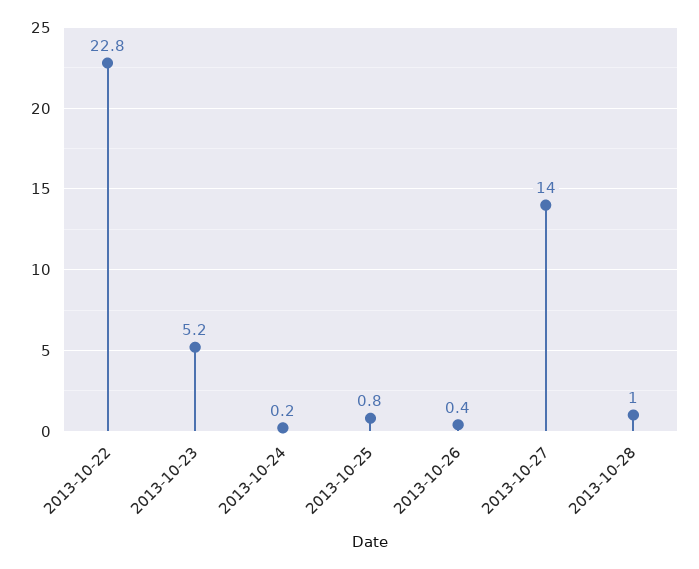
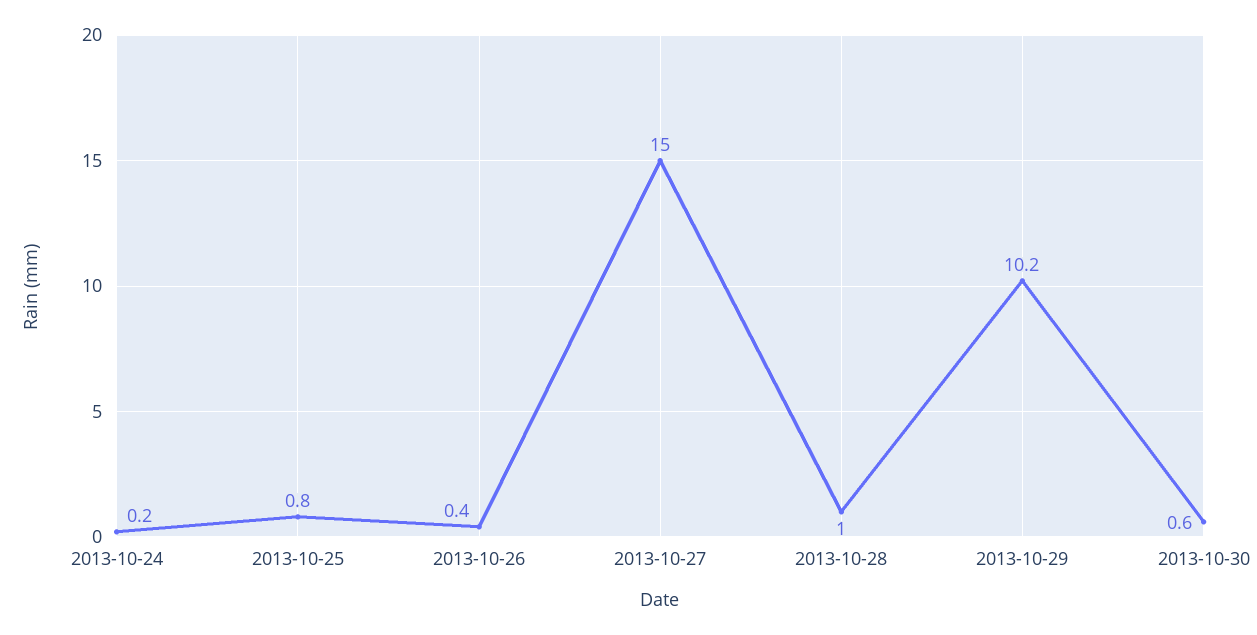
2013-10-22: 22.8 -> none
2013-10-23: 5.2 -> none
2013-10-27: 14 -> 15
2013-10-29: none -> 10.2
2013-10-30: none -> 0.6

